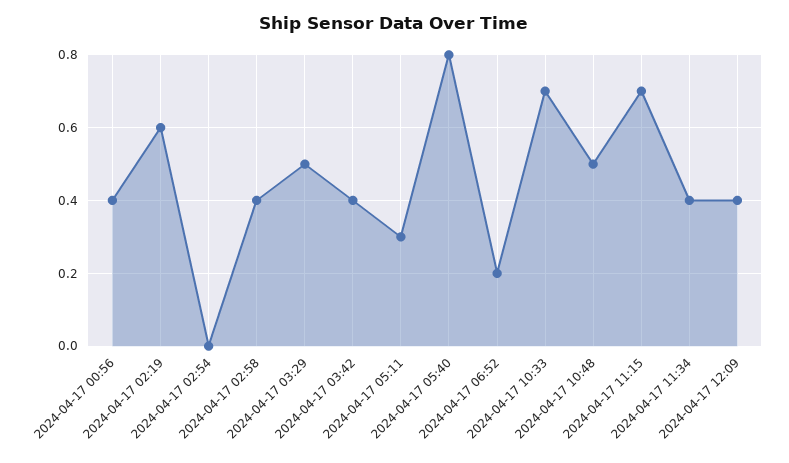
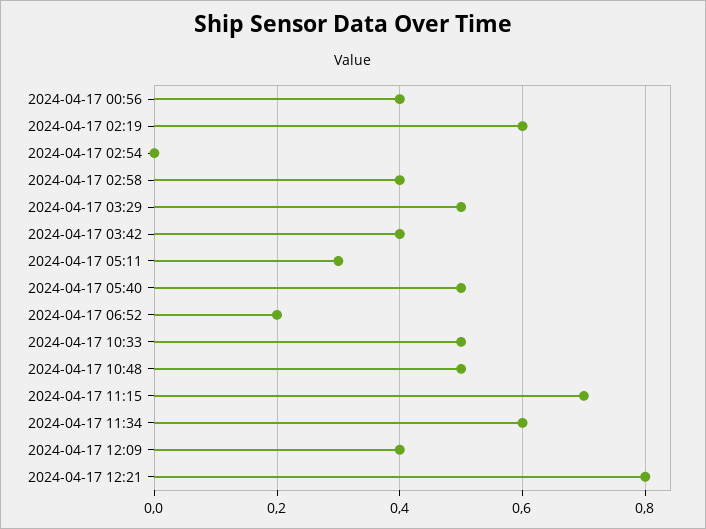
2024-04-17 05:40: 0.8 -> 0.5
2024-04-17 10:33: 0.7 -> 0.5
2024-04-17 11:34: 0.4 -> 0.6
2024-04-17 12:21: none -> 0.8

